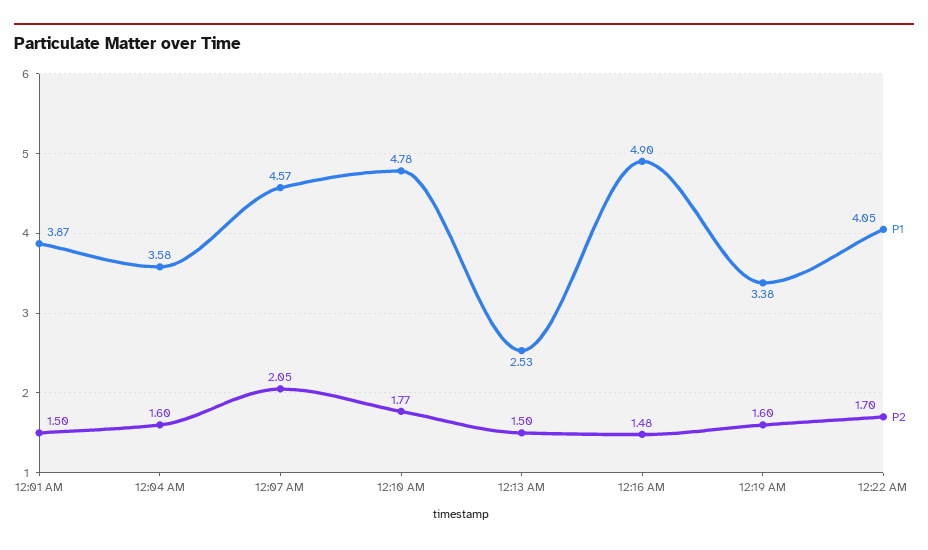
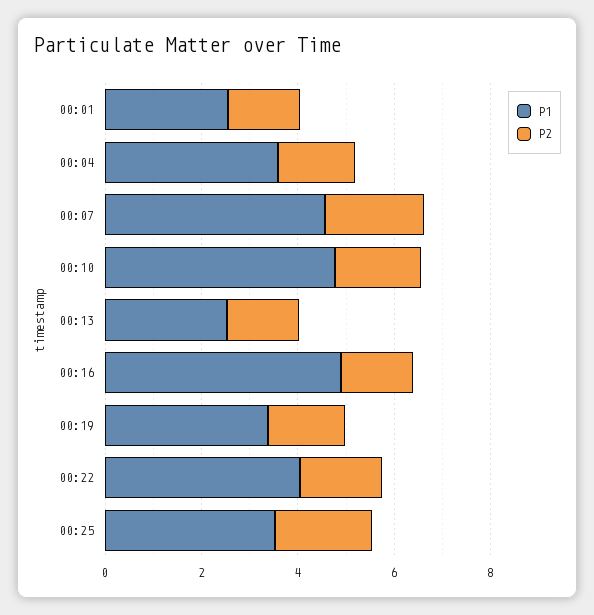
P1, 12:01 AM: 3.87 -> 2.5
P1, 00:25: none -> 3.5
P2, 00:25: none -> 2

